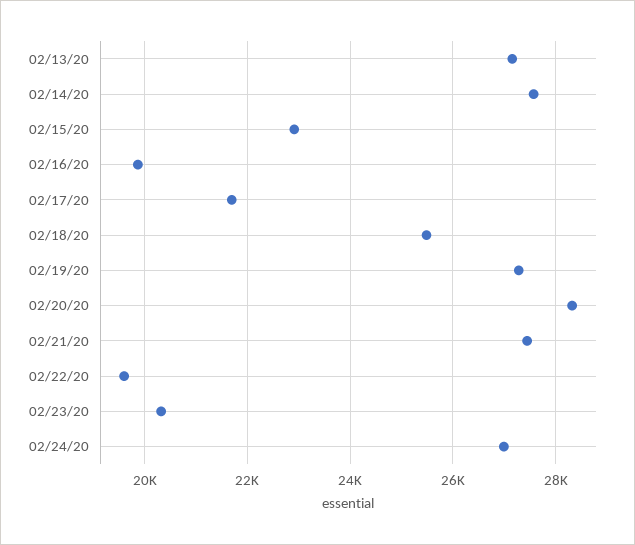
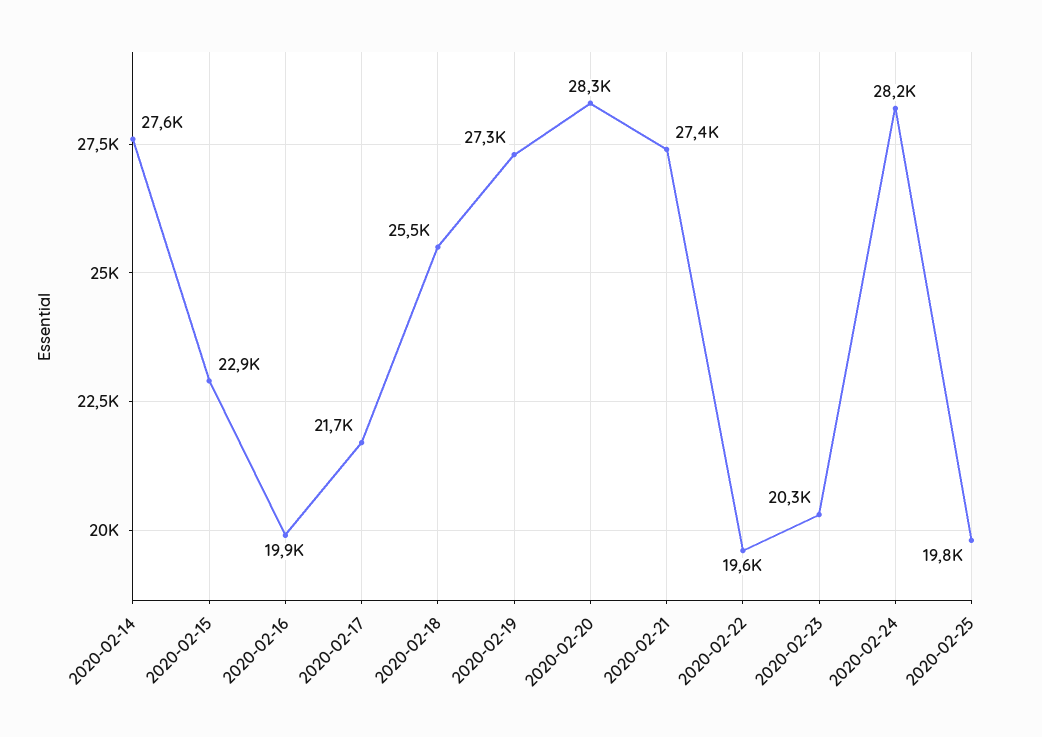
02/13/20: 27200 -> none
02/24/20: 27000 -> 28200
2020-02-25: none -> 19800

